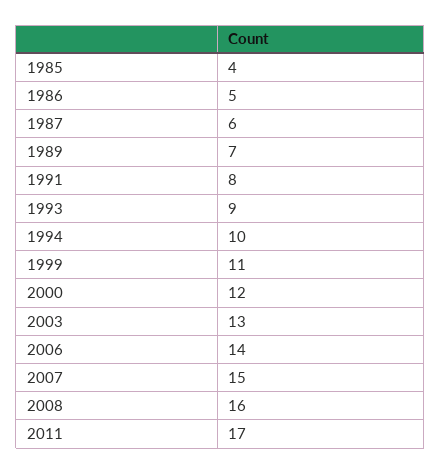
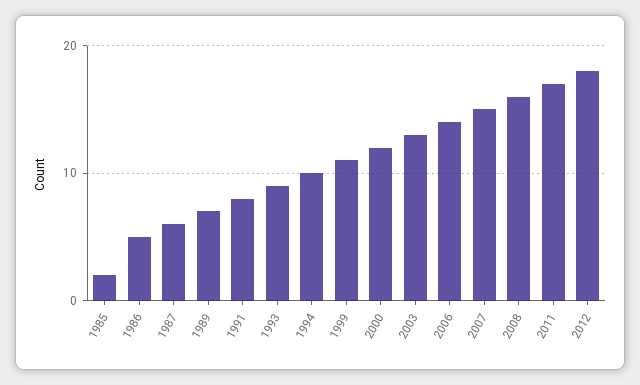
1985: 4 -> 2
2012: none -> 18

